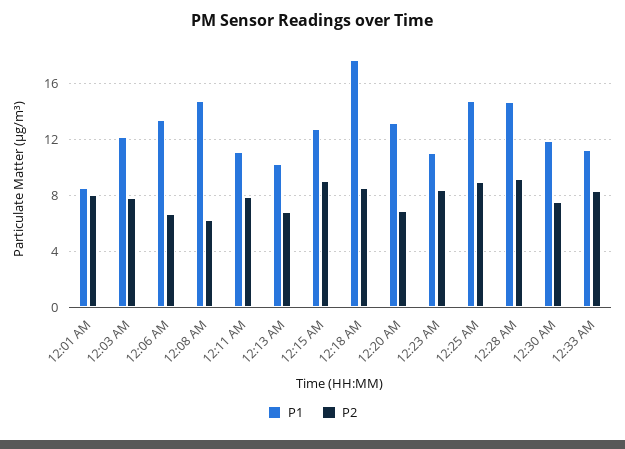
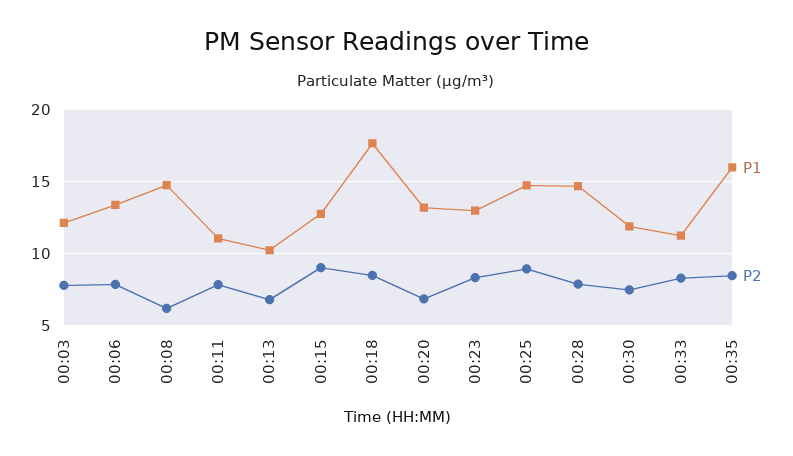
P1, 12:01 AM: 8.5 -> none
P2, 12:01 AM: 8 -> none
P2, 12:06 AM: 6.5 -> 8
P1, 12:23 AM: 11 -> 13
P2, 12:28 AM: 9 -> 8
P1, 00:35: none -> 16
P2, 00:35: none -> 8.5

